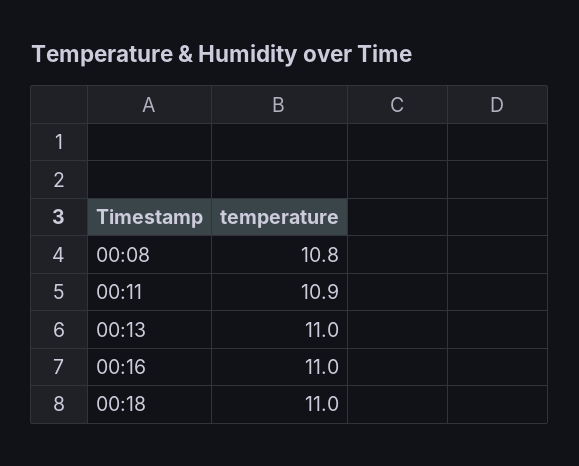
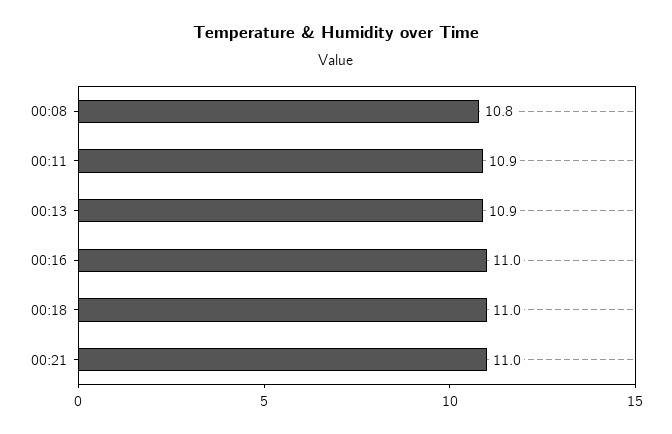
00:13: 11 -> 10.9
00:21: none -> 11

